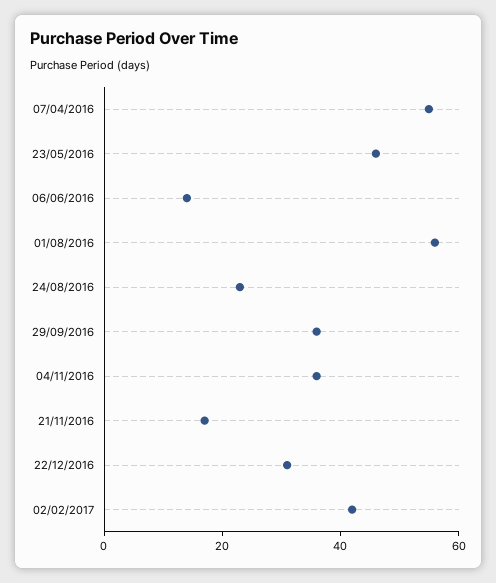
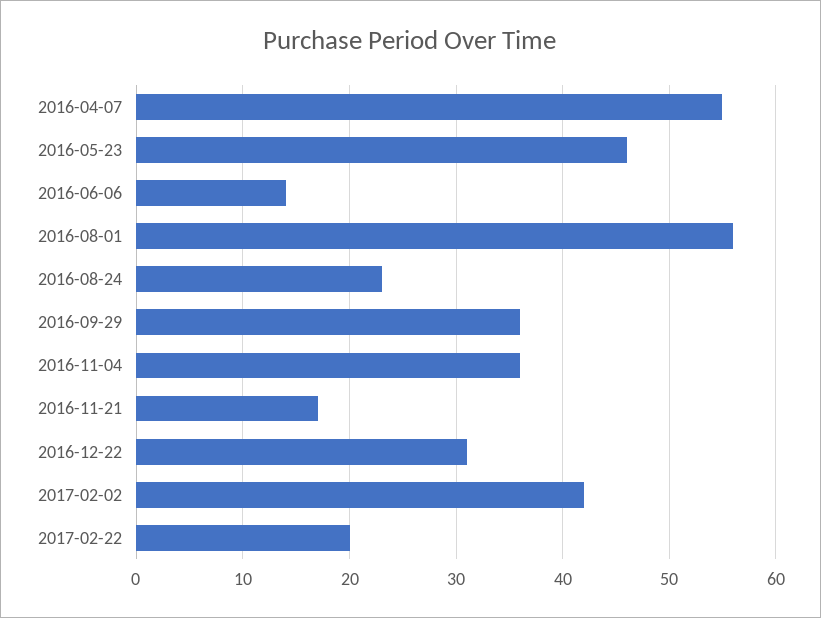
2017-02-22: none -> 20

